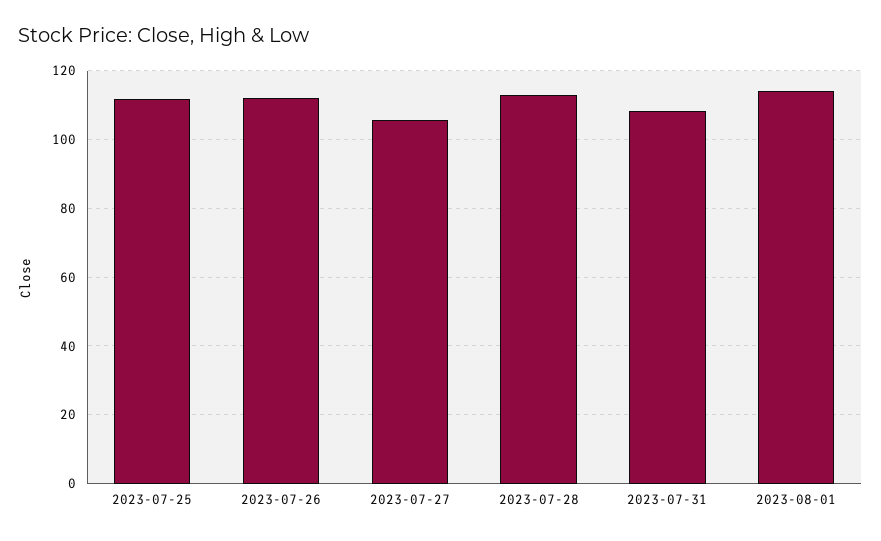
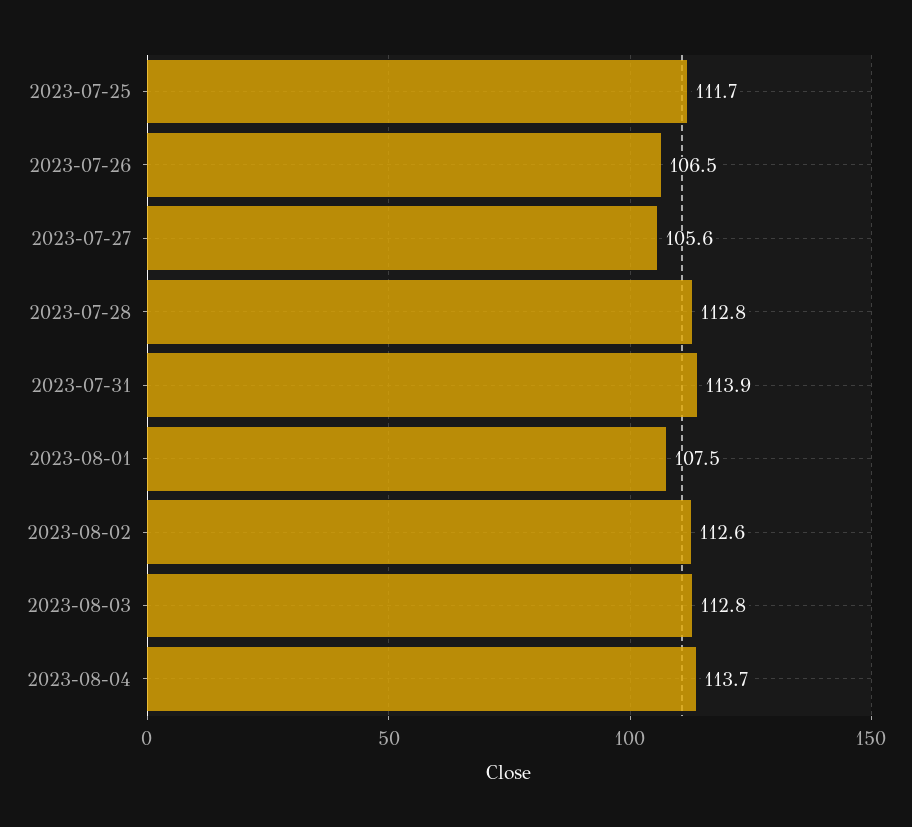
2023-07-26: 112 -> 106.5
2023-07-31: 108 -> 113.9
2023-08-01: 114 -> 107.5
2023-08-02: none -> 112.6
2023-08-03: none -> 112.8
2023-08-04: none -> 113.7

